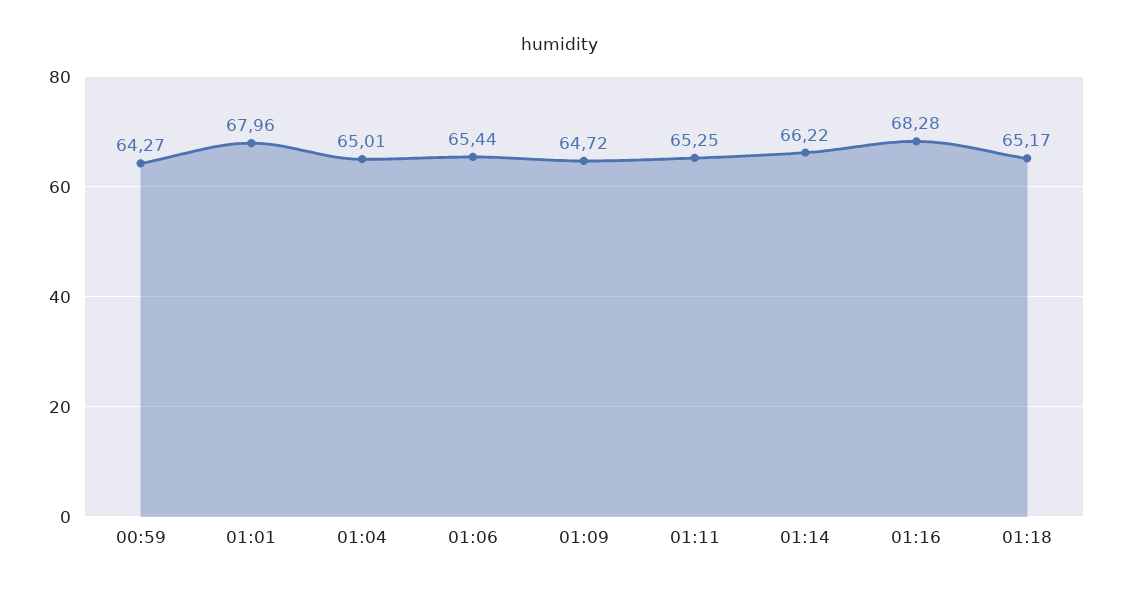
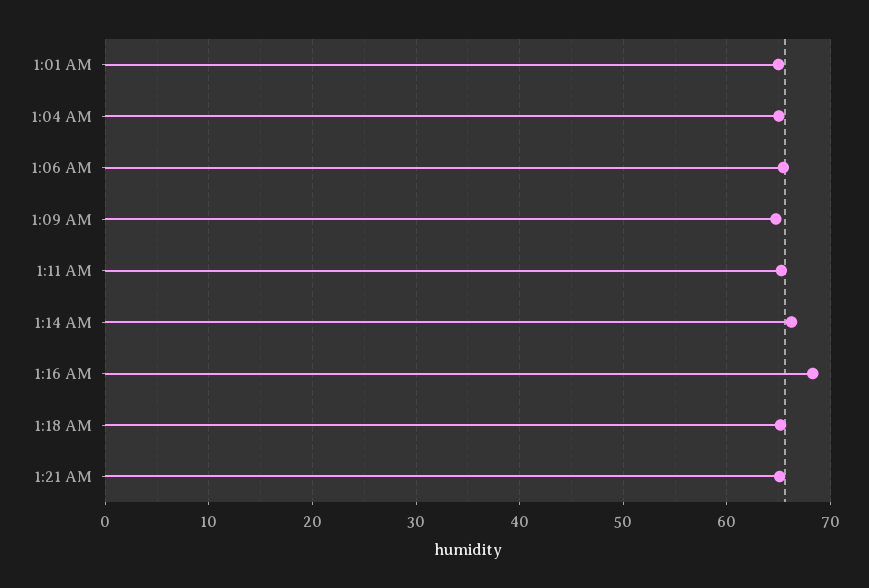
00:59: 64.27 -> none
01:01: 67.96 -> 65
1:21 AM: none -> 65

